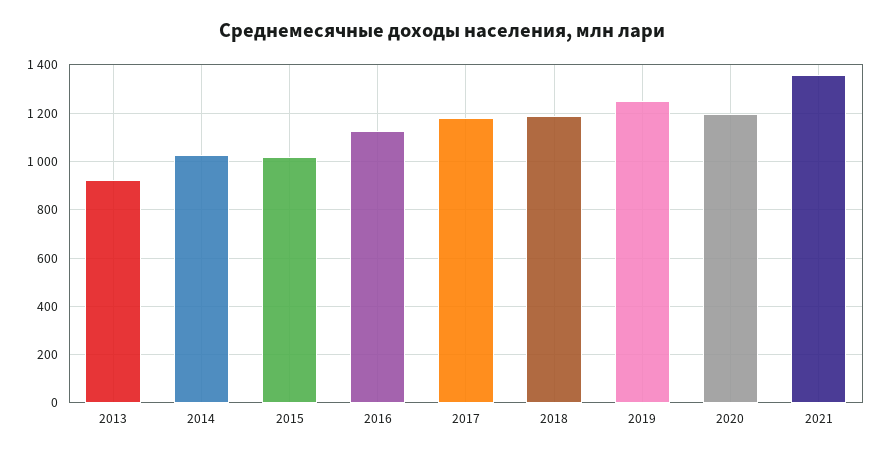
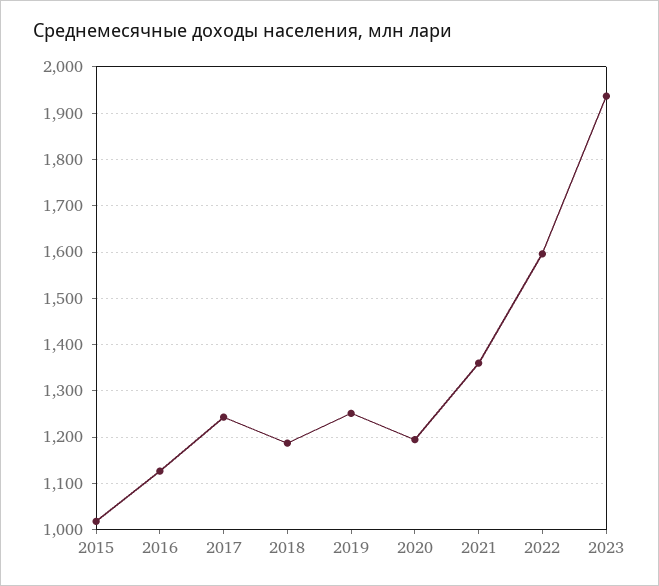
2013: 925 -> none
2014: 1025 -> none
2017: 1175 -> 1240
2022: none -> 1600
2023: none -> 1940

